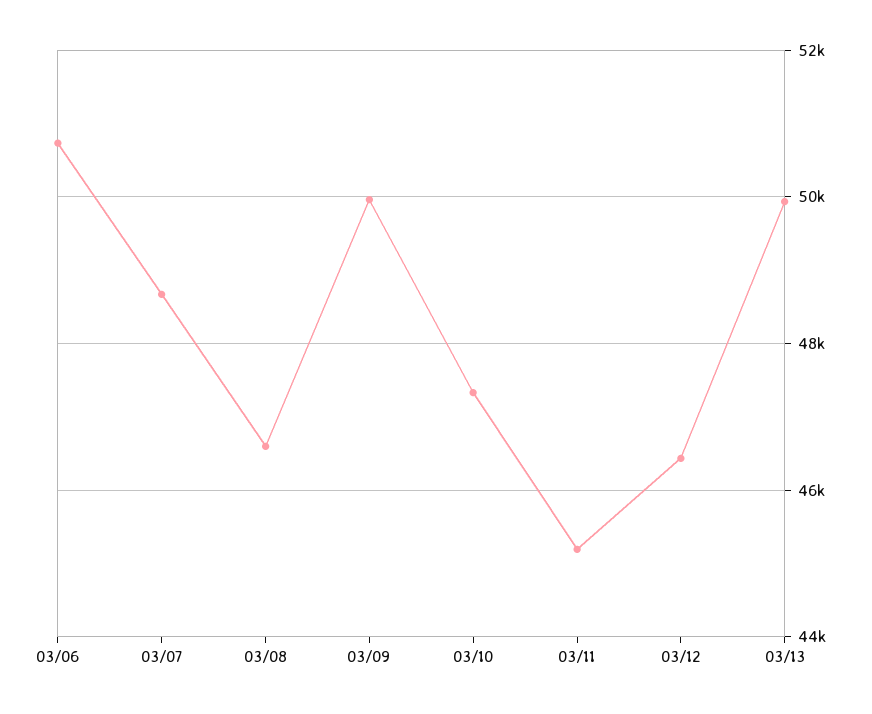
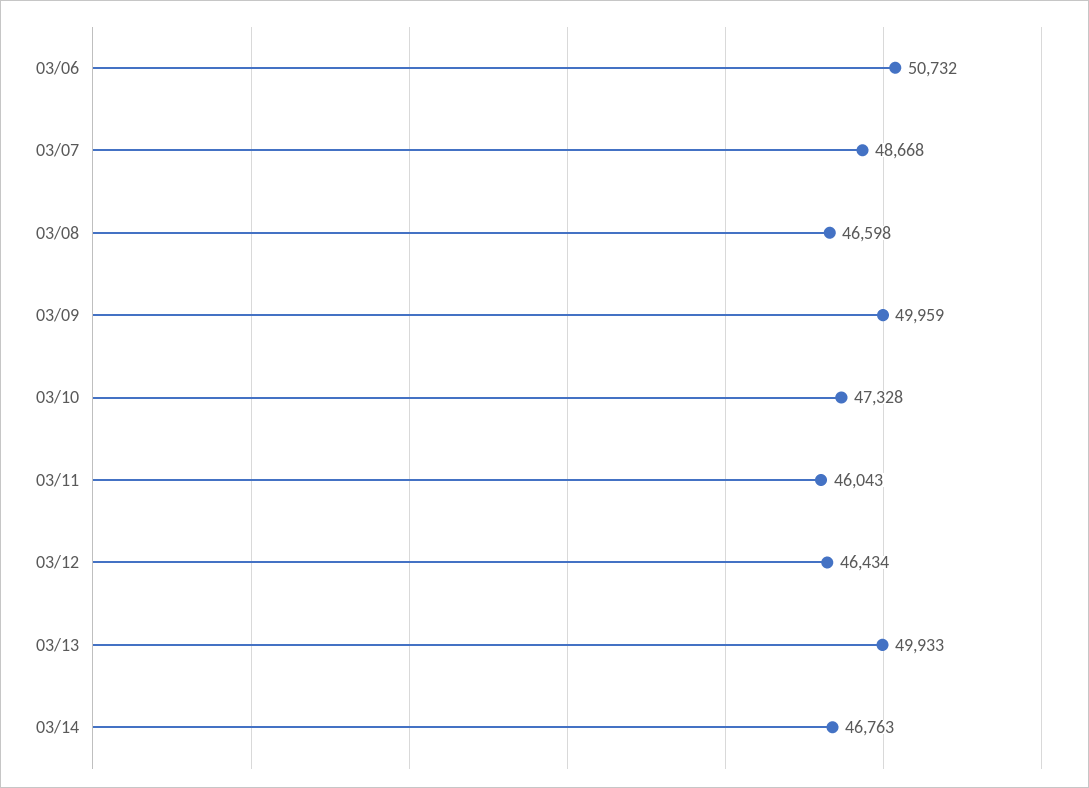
03/11: 45200 -> 46043
03/14: none -> 46763

